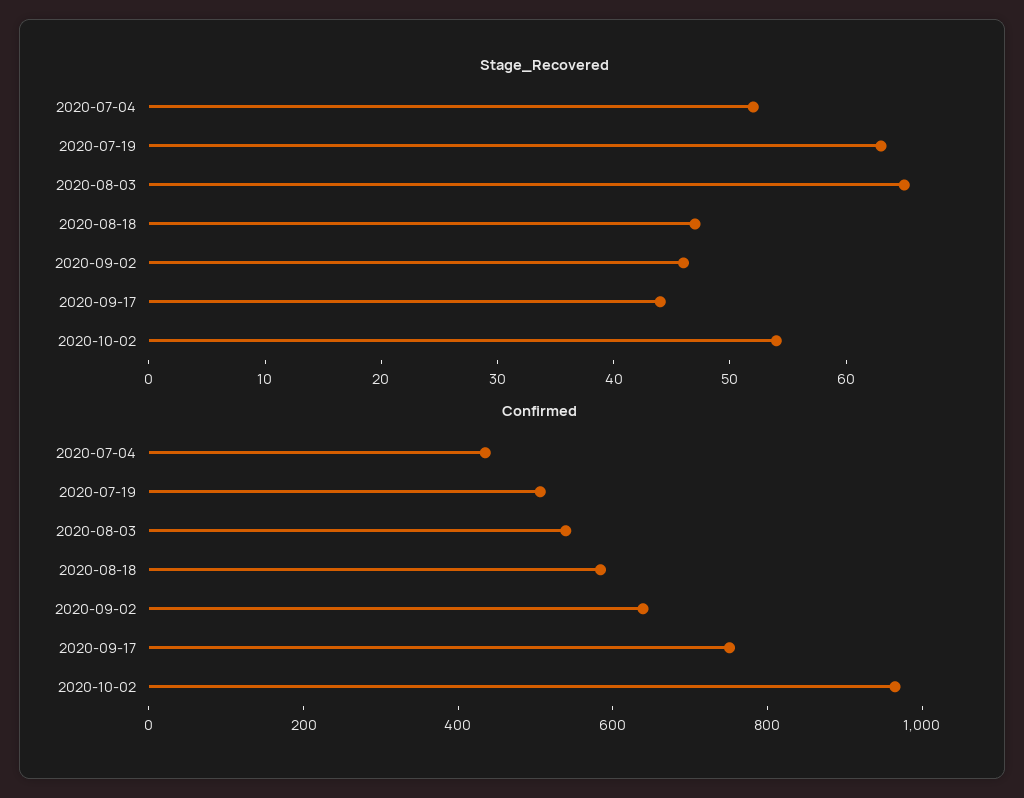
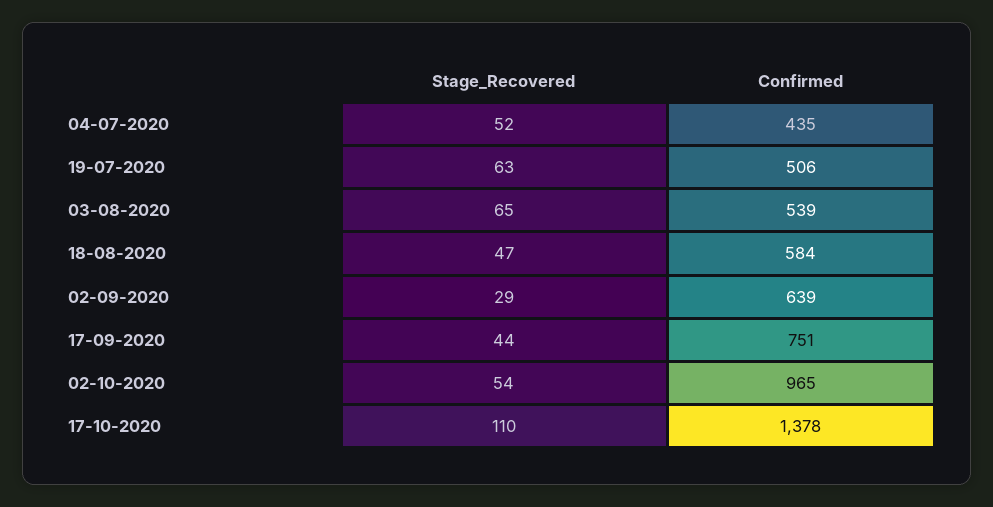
Stage_Recovered, 2020-09-02: 46 -> 29
Stage_Recovered, 17-10-2020: none -> 110
Confirmed, 17-10-2020: none -> 1378

